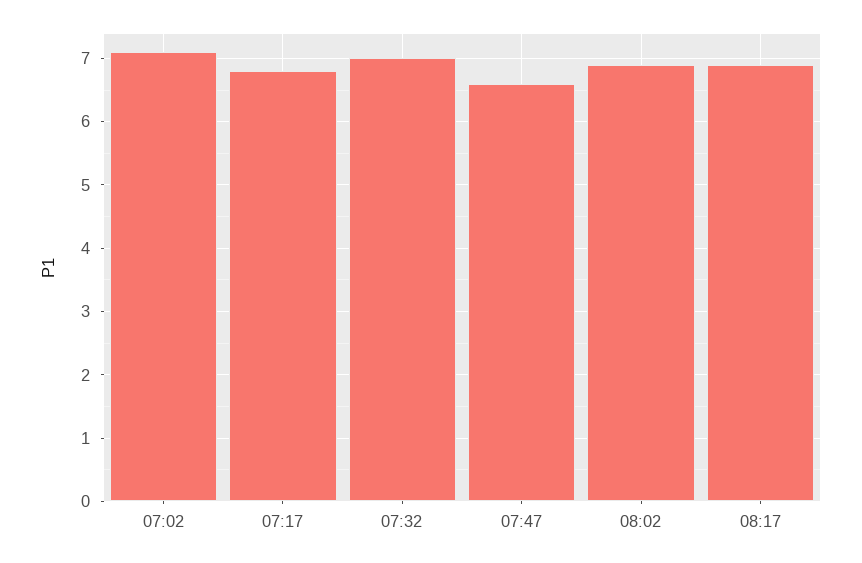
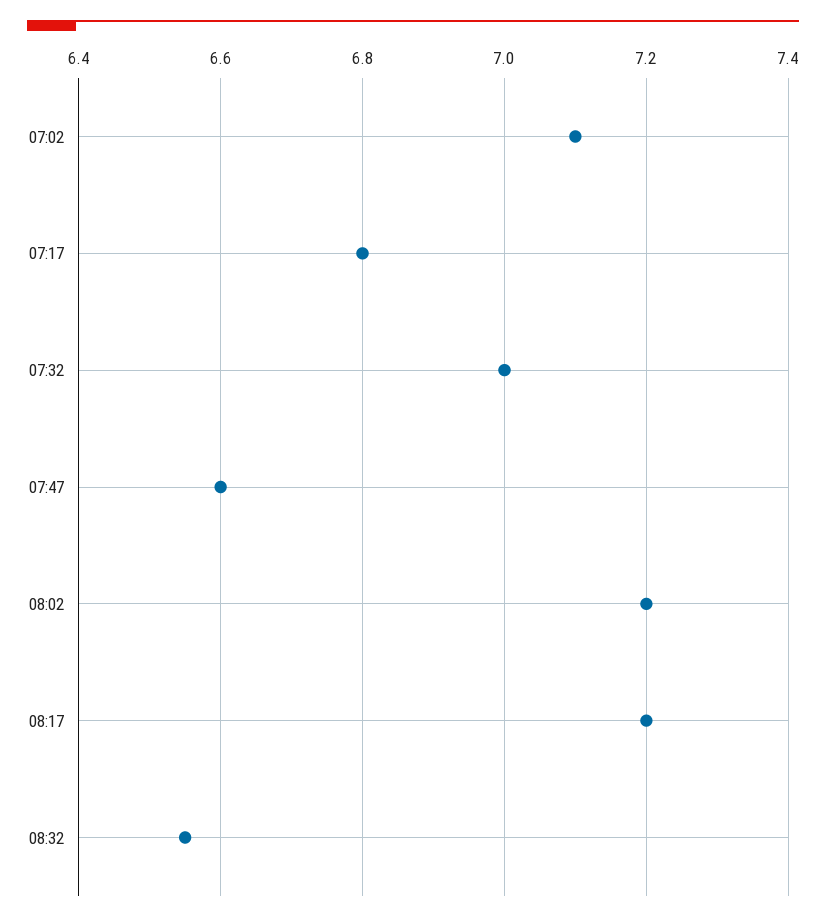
08:02: 6.9 -> 7.2
08:17: 6.9 -> 7.2
08:32: none -> 6.55

